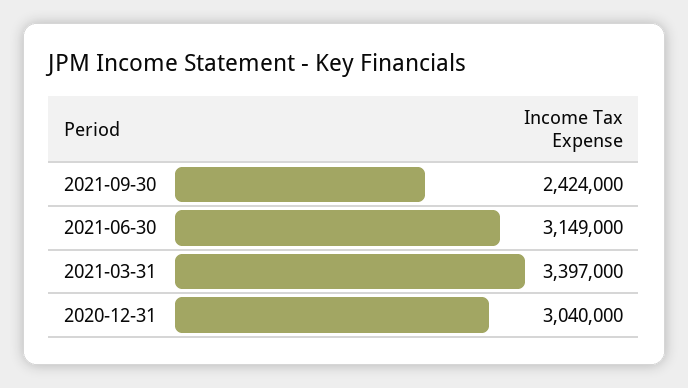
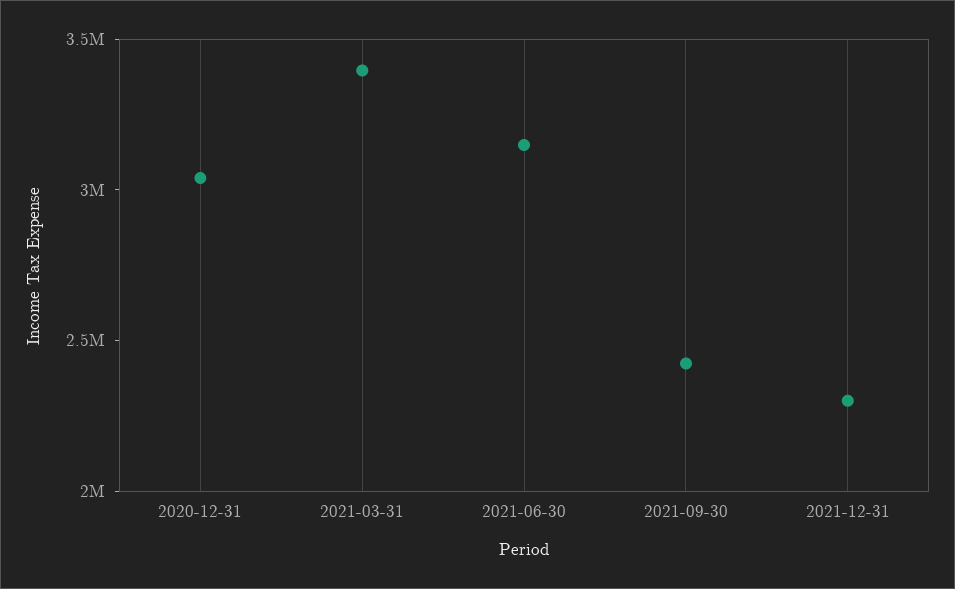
2021-12-31: none -> 2300000

